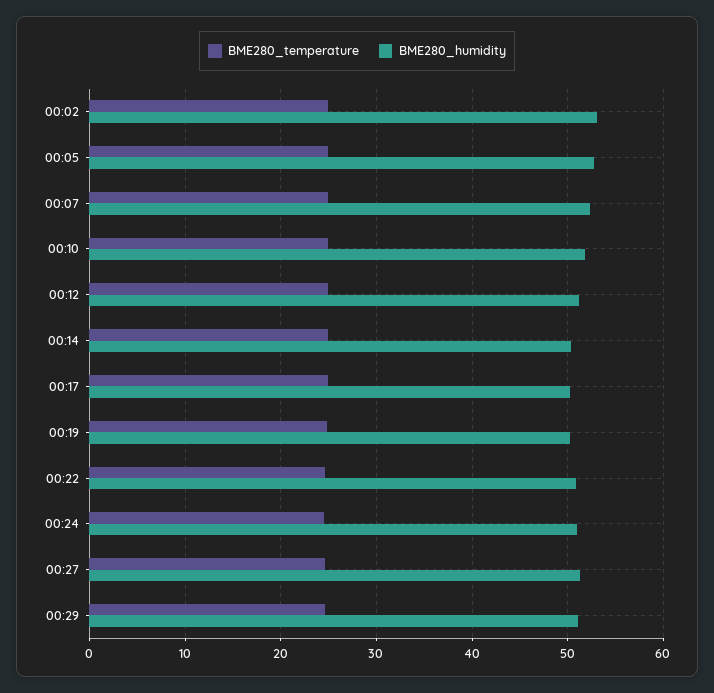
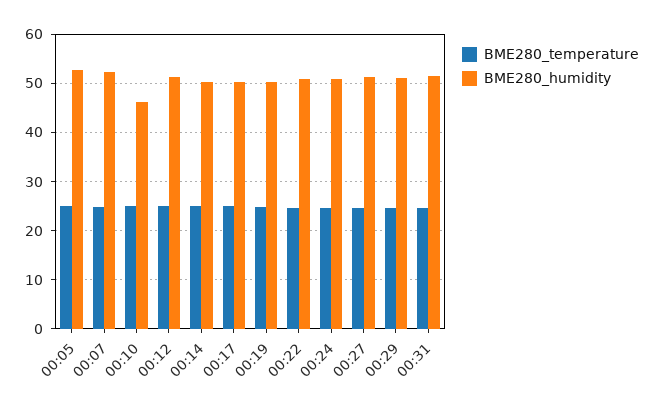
BME280_temperature, 00:02: 25 -> none
BME280_humidity, 00:02: 53 -> none
BME280_humidity, 00:10: 52 -> 46
BME280_temperature, 00:31: none -> 24
BME280_humidity, 00:31: none -> 52

